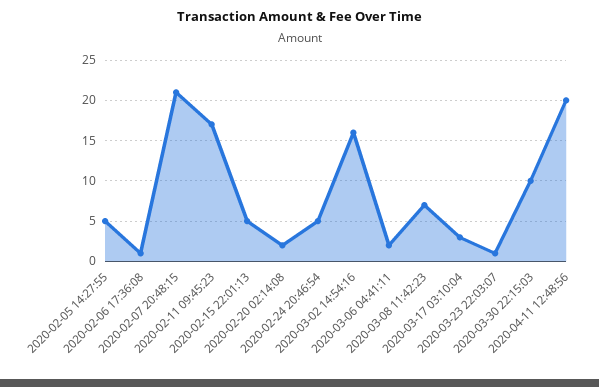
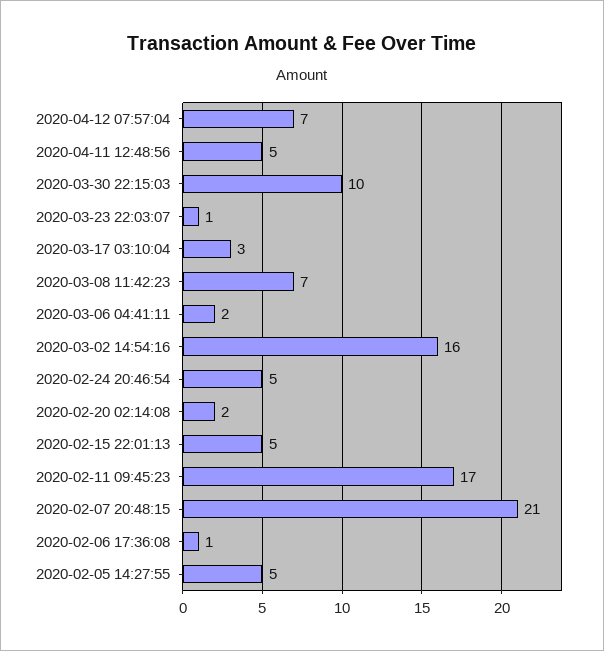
2020-04-11 12:48:56: 20 -> 5
2020-04-12 07:57:04: none -> 7

